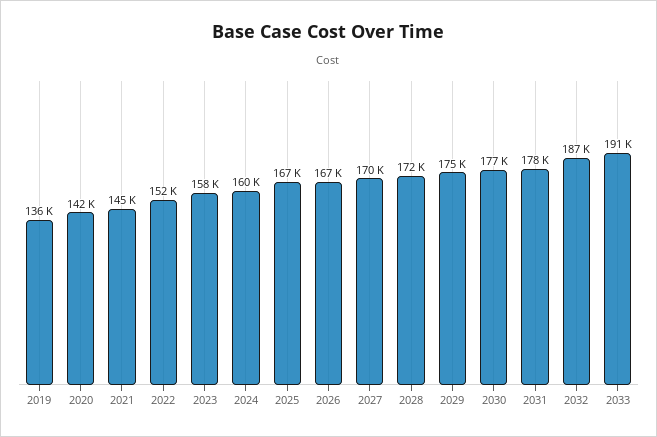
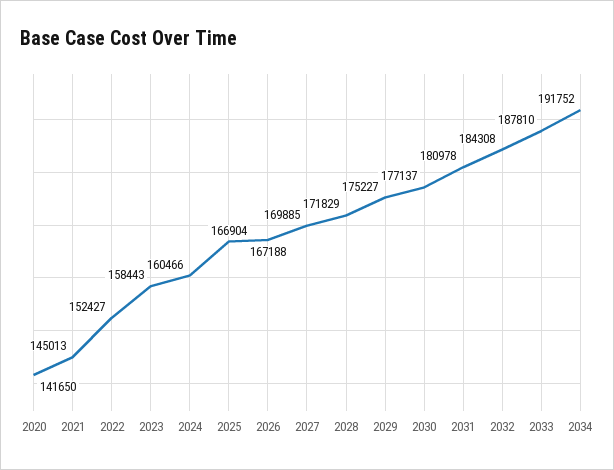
2019: 136000 -> none
2031: 178000 -> 180978
2032: 187000 -> 184308
2033: 191000 -> 187810
2034: none -> 191752

